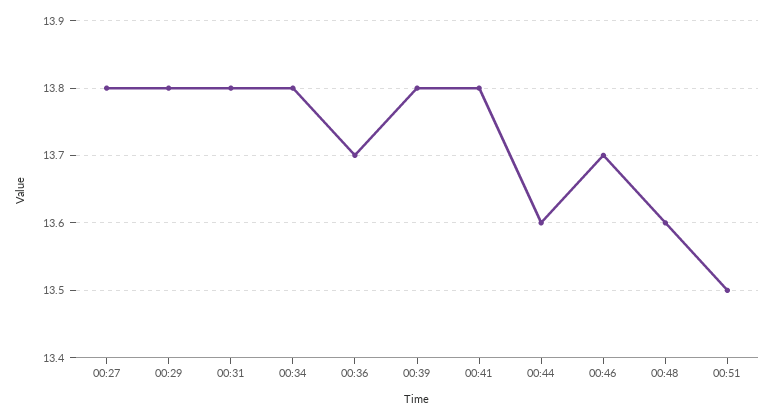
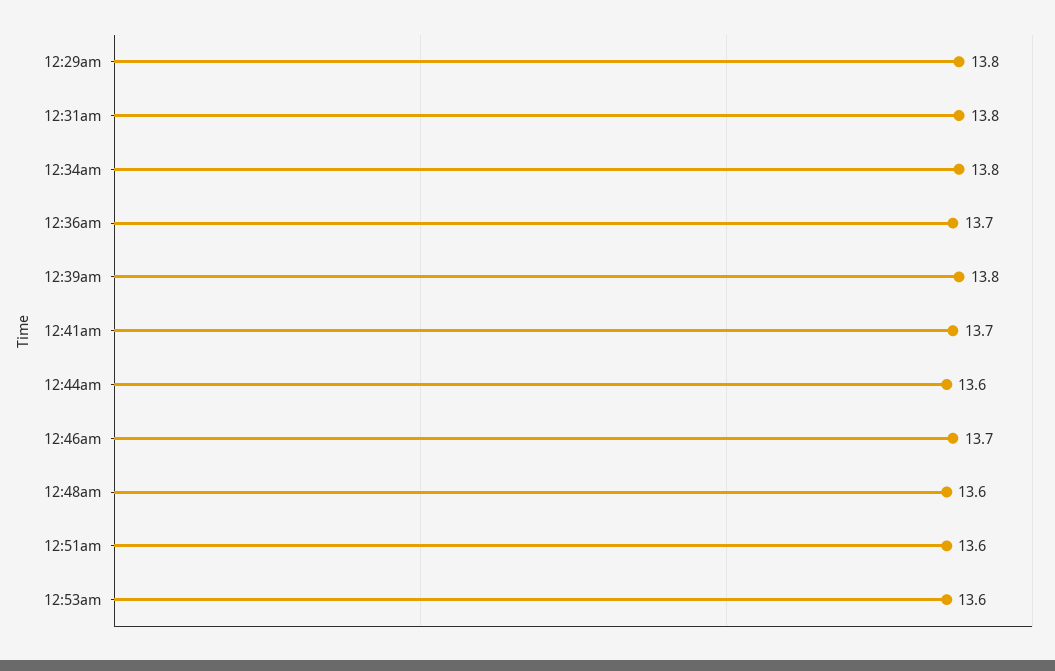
00:27: 13.8 -> none
00:41: 13.8 -> 13.7
00:51: 13.5 -> 13.6
12:53am: none -> 13.6

